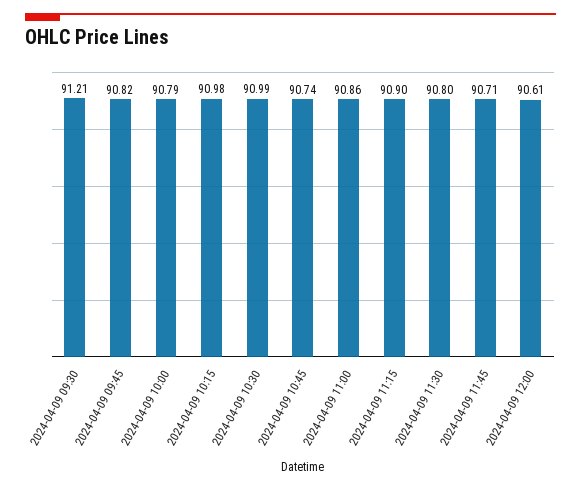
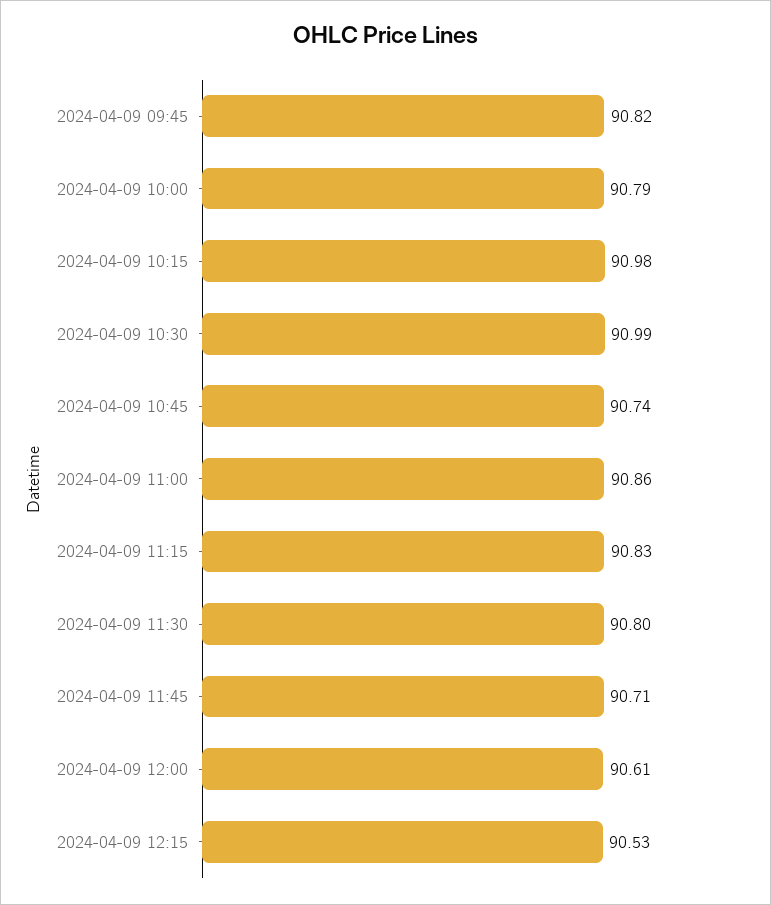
2024-04-09 09:30: 91.21 -> none
2024-04-09 11:15: 90.9 -> 90.83
2024-04-09 12:15: none -> 90.53

